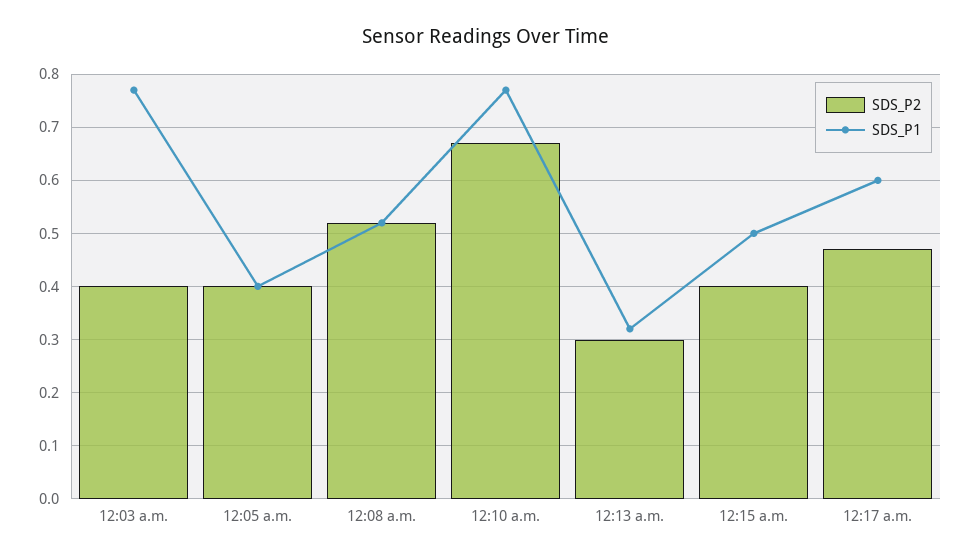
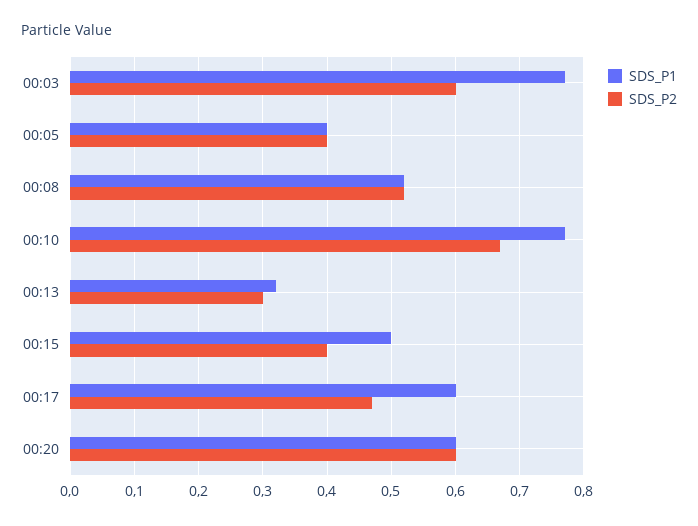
SDS_P2, 12:03 a.m.: 0.4 -> 0.6
SDS_P1, 00:20: none -> 0.6
SDS_P2, 00:20: none -> 0.6

